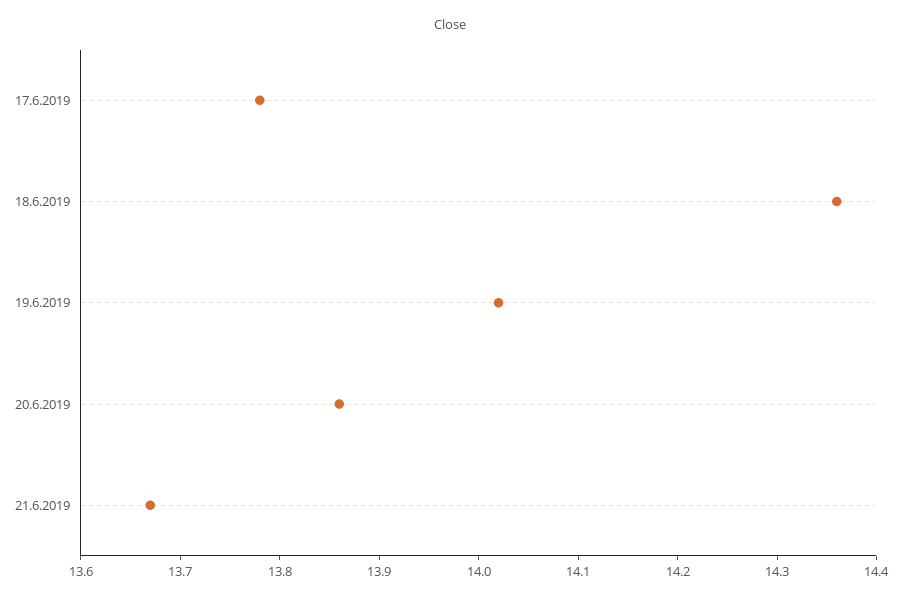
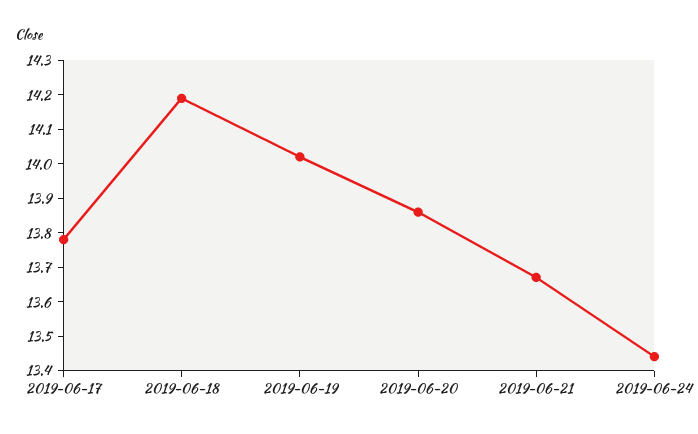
18.6.2019: 14.36 -> 14.2
2019-06-24: none -> 13.45

